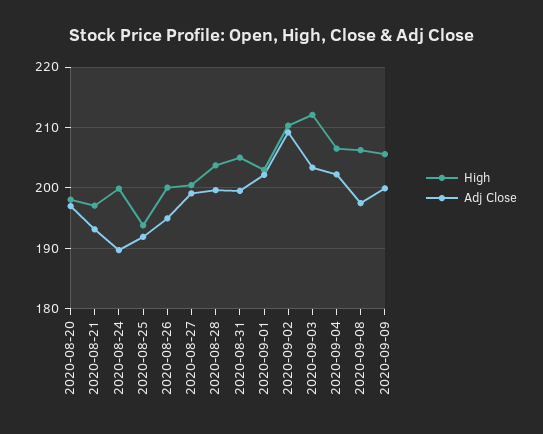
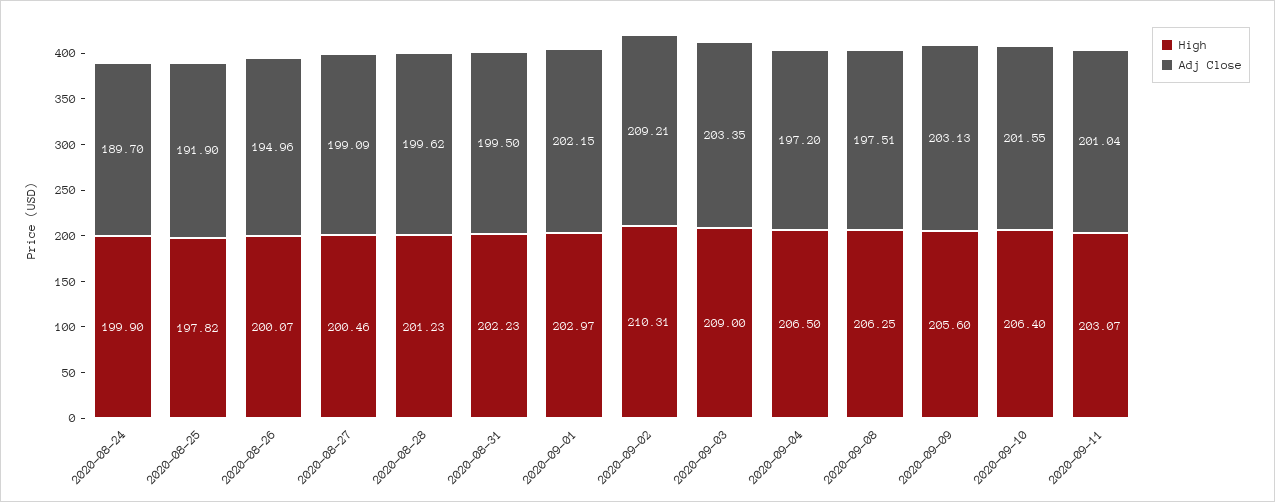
High, 2020-08-20: 198 -> none
Adj Close, 2020-08-20: 197 -> none
High, 2020-08-21: 197 -> none
Adj Close, 2020-08-21: 193 -> none
High, 2020-08-25: 194 -> 197.82
High, 2020-08-28: 204 -> 201.23
High, 2020-08-31: 205 -> 202.23
High, 2020-09-03: 212 -> 209
Adj Close, 2020-09-04: 202 -> 197.2
Adj Close, 2020-09-09: 200 -> 203.13
High, 2020-09-10: none -> 206.4
Adj Close, 2020-09-10: none -> 201.55
High, 2020-09-11: none -> 203.07
Adj Close, 2020-09-11: none -> 201.04

